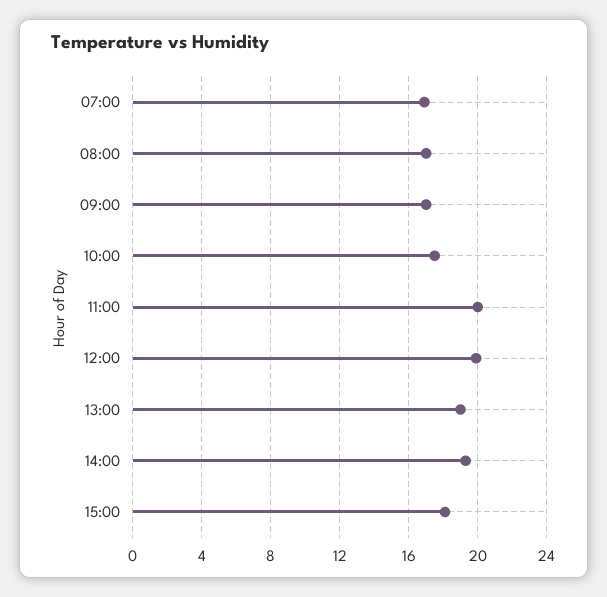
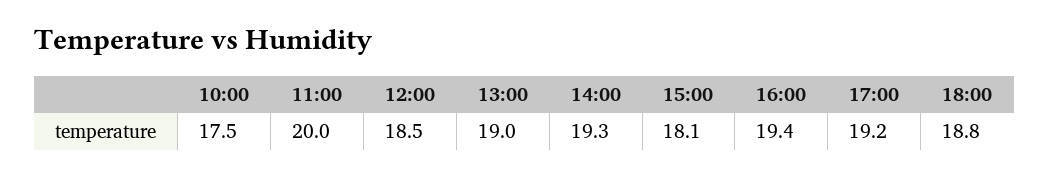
07:00: 17 -> none
08:00: 17 -> none
09:00: 17 -> none
12:00: 20 -> 18.5
16:00: none -> 19.4
17:00: none -> 19.2
18:00: none -> 18.8

